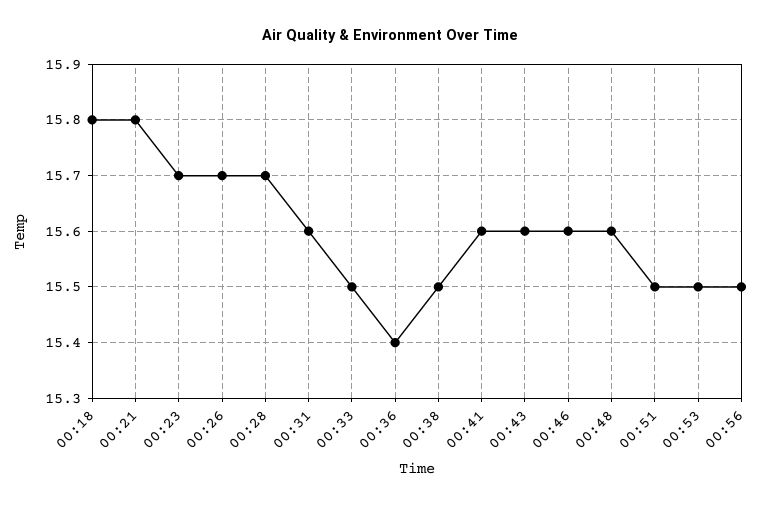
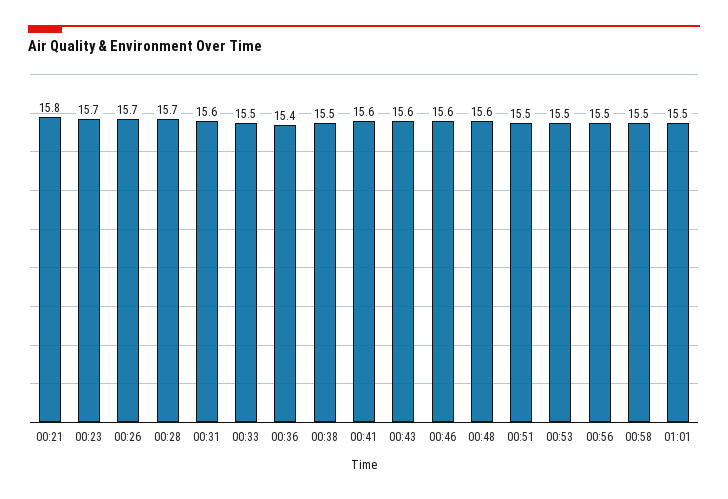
00:18: 15.8 -> none
00:58: none -> 15.5
01:01: none -> 15.5

